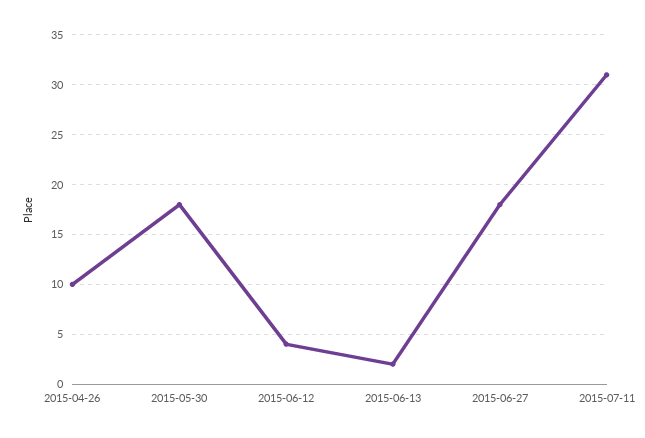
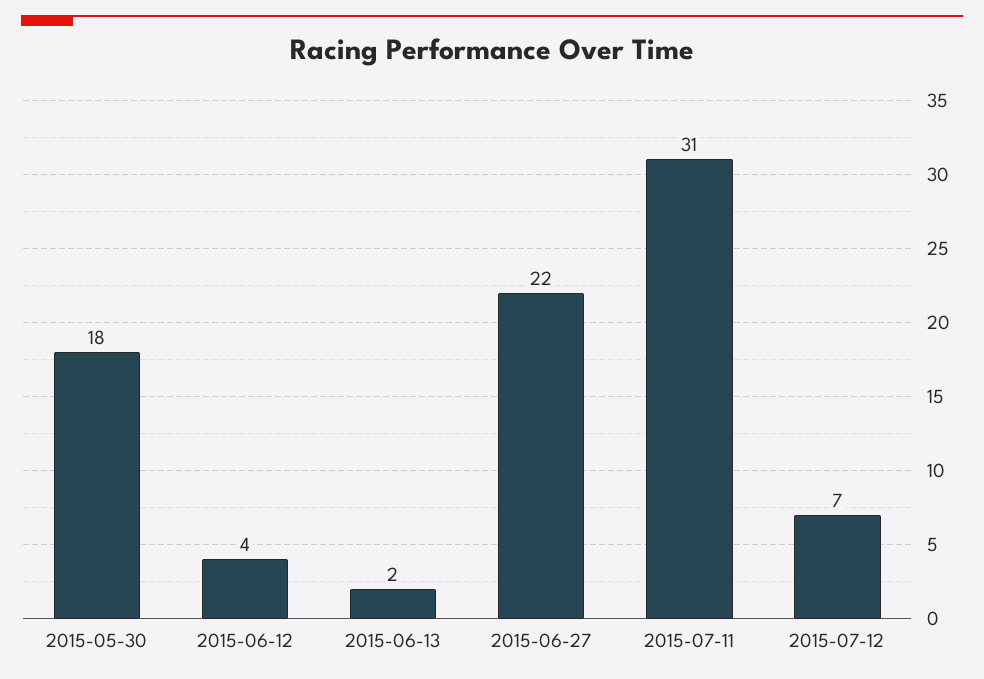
2015-04-26: 10 -> none
2015-06-27: 18 -> 22
2015-07-12: none -> 7

